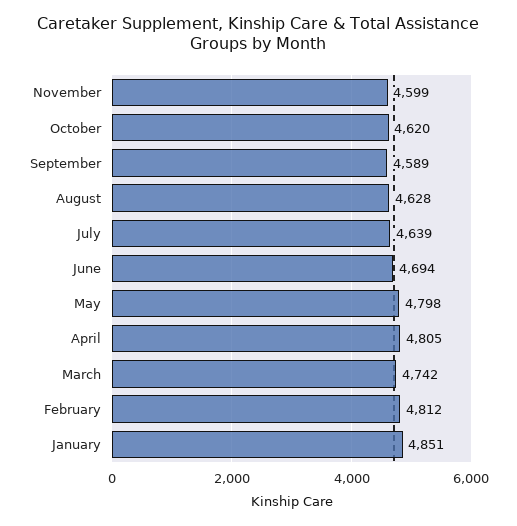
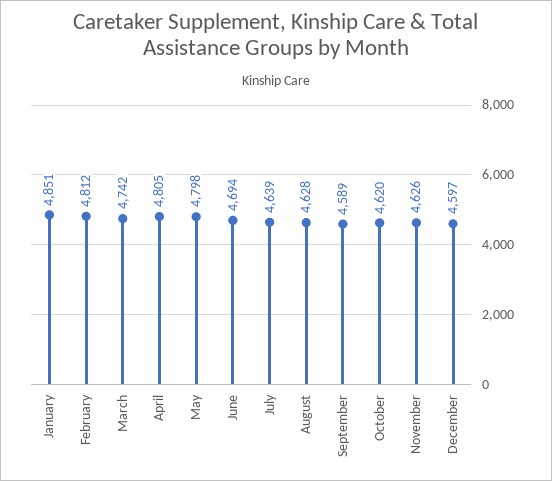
November: 4599 -> 4626
December: none -> 4597

